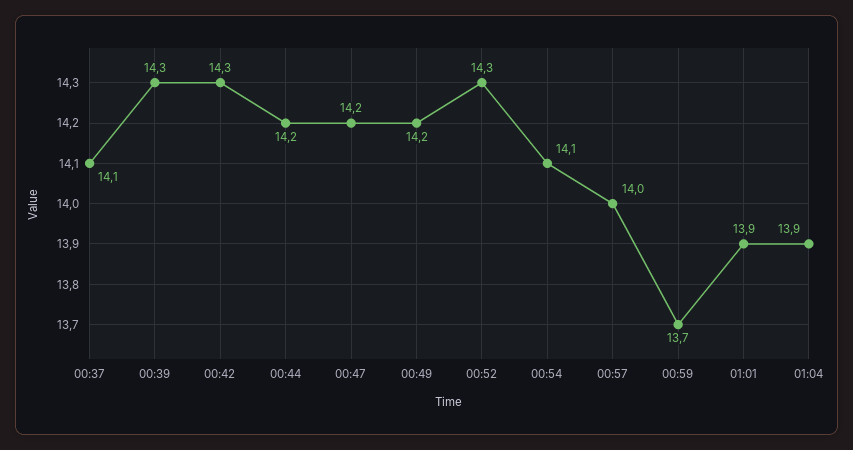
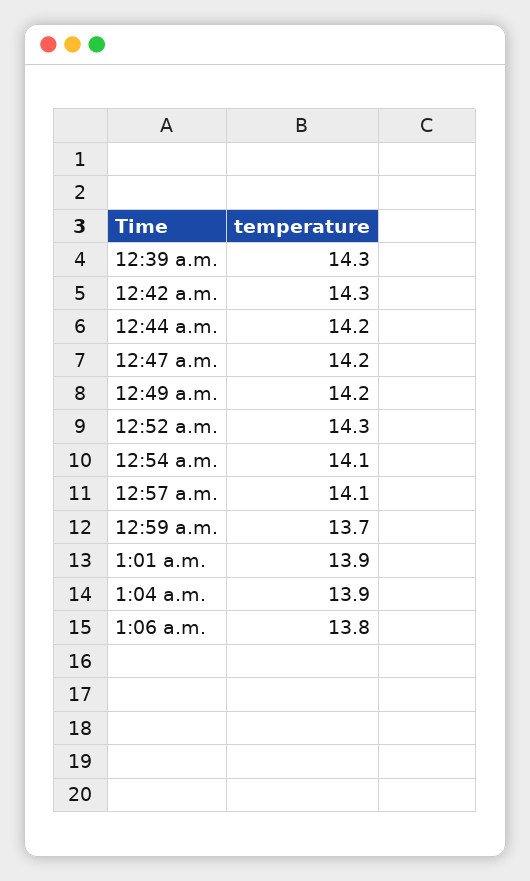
00:37: 14.1 -> none
00:57: 14 -> 14.1
1:06 a.m.: none -> 13.8

